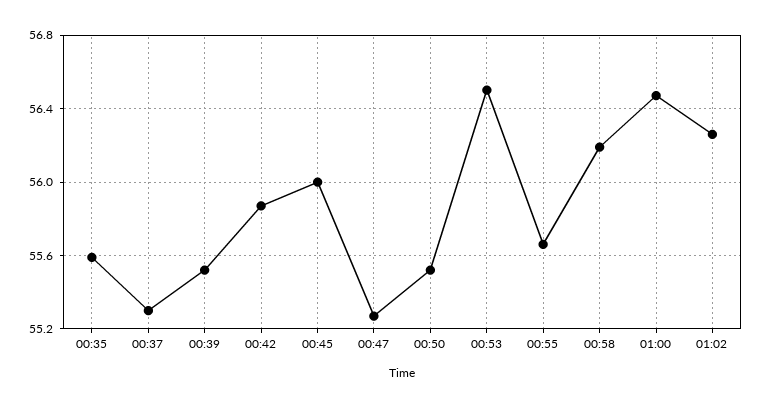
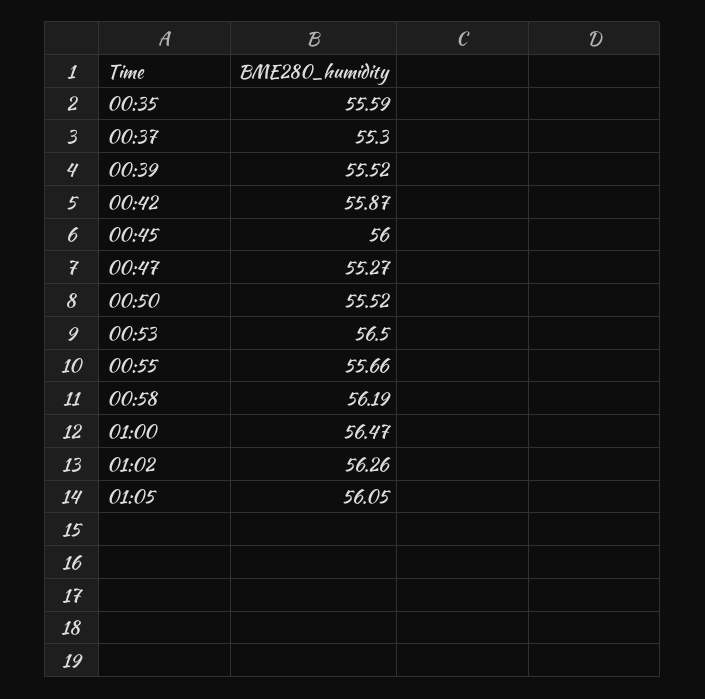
01:05: none -> 56.05

